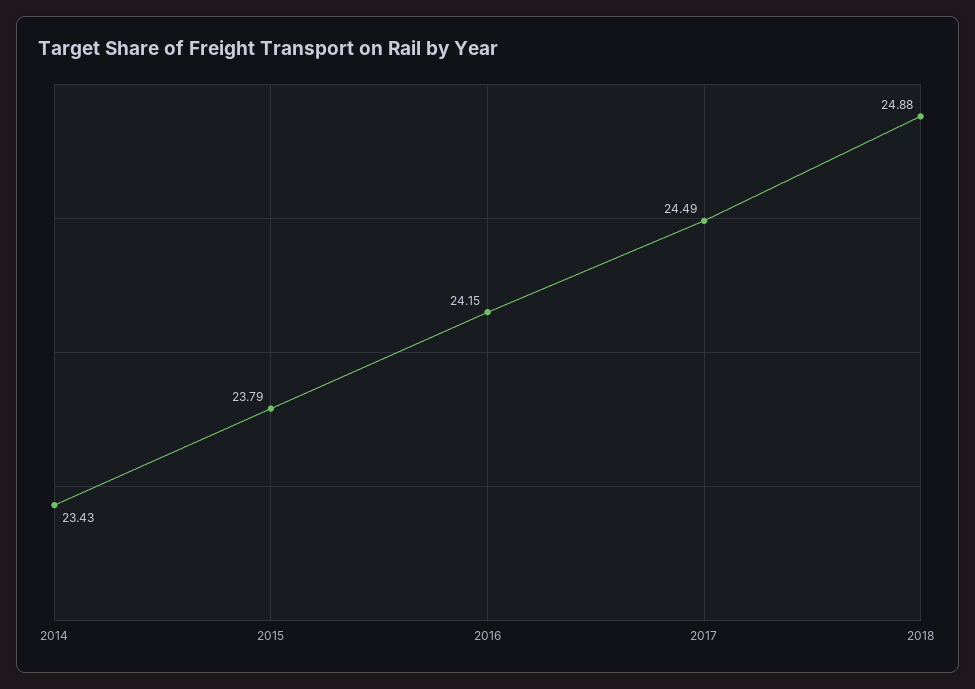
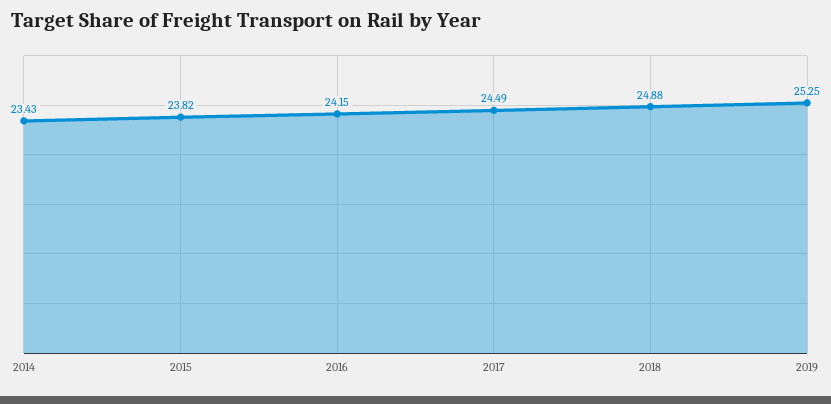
2015: 23.79 -> 23.82
2019: none -> 25.25

